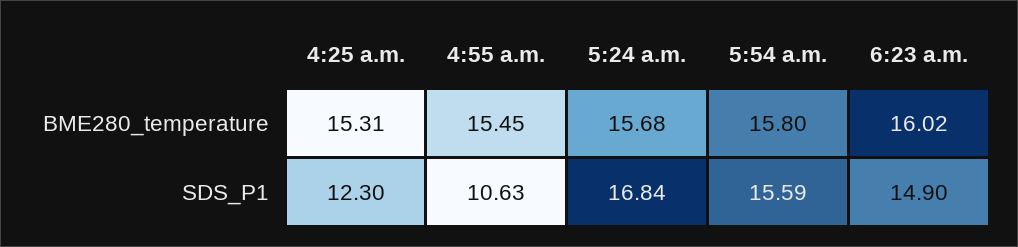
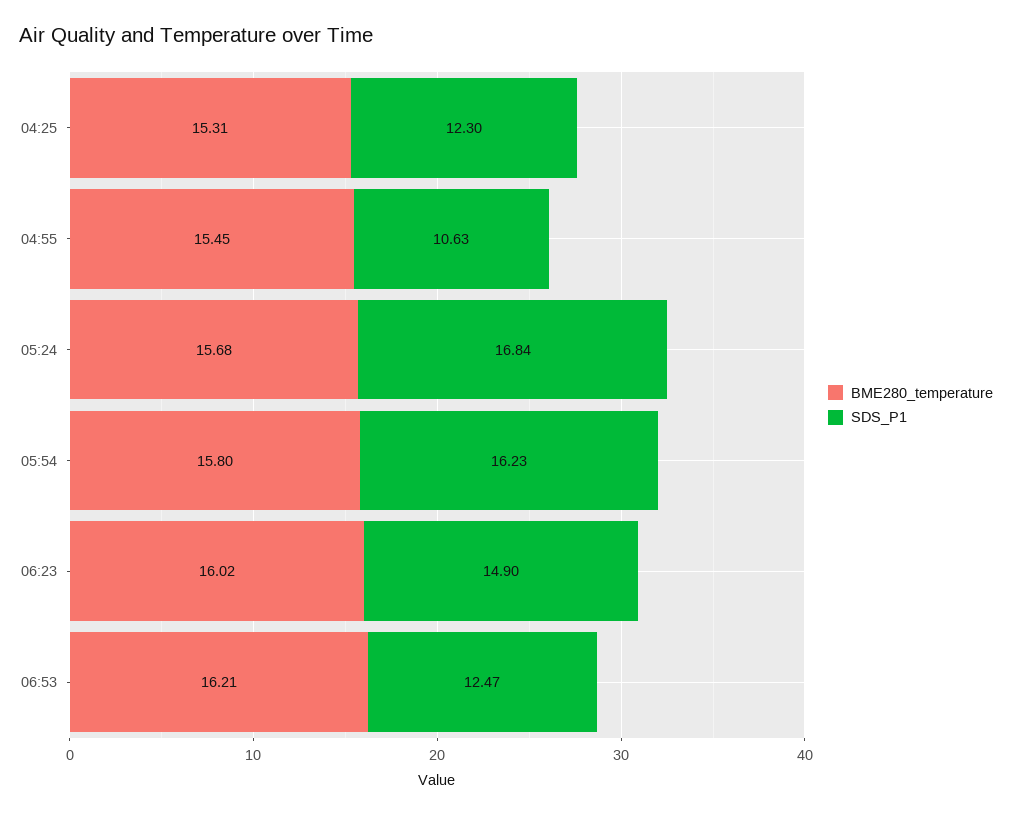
SDS_P1, 5:54 a.m.: 15.59 -> 16.23
BME280_temperature, 06:53: none -> 16.21
SDS_P1, 06:53: none -> 12.47

